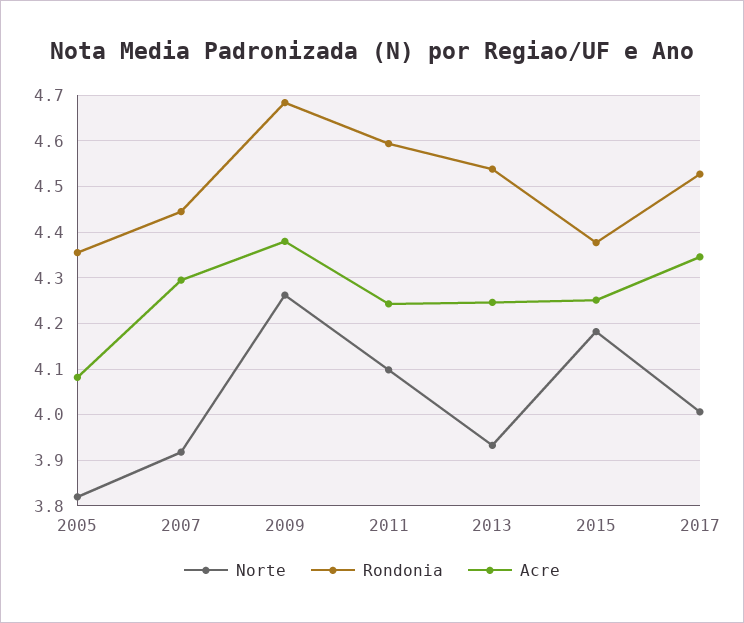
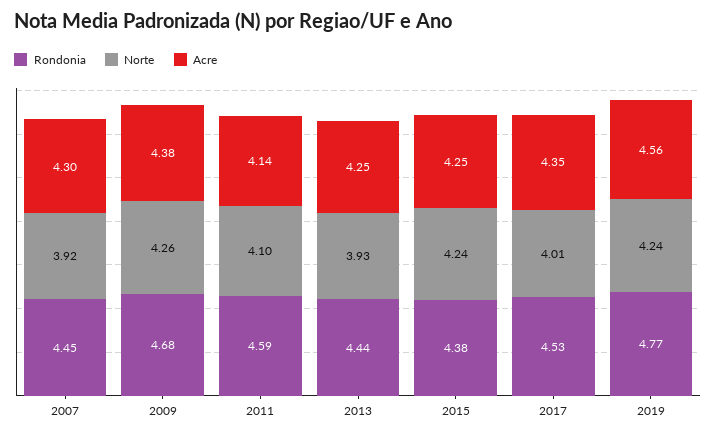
Norte, 2005: 3.82 -> none
Rondonia, 2005: 4.36 -> none
Acre, 2005: 4.08 -> none
Acre, 2011: 4.24 -> 4.14
Rondonia, 2013: 4.54 -> 4.44
Norte, 2015: 4.18 -> 4.24
Rondonia, 2019: none -> 4.77
Norte, 2019: none -> 4.24
Acre, 2019: none -> 4.56

